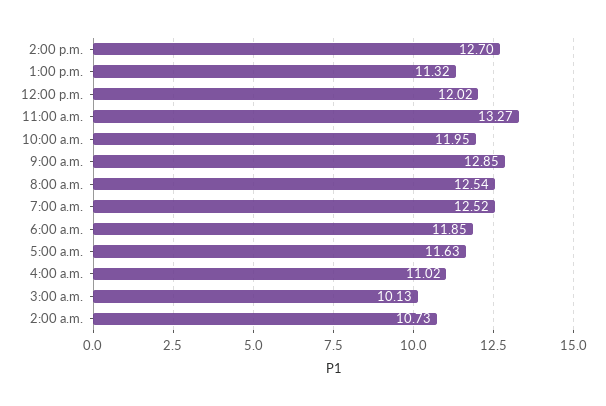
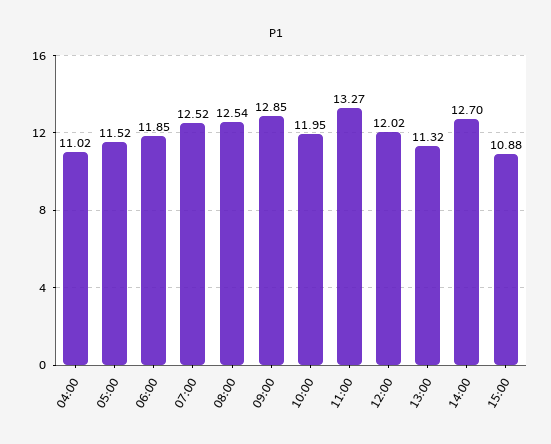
5:00 a.m.: 11.63 -> 11.52
3:00 a.m.: 10.13 -> none
2:00 a.m.: 10.73 -> none
15:00: none -> 10.88

